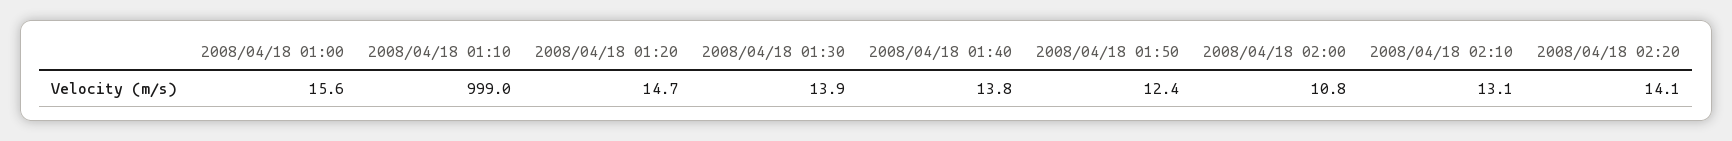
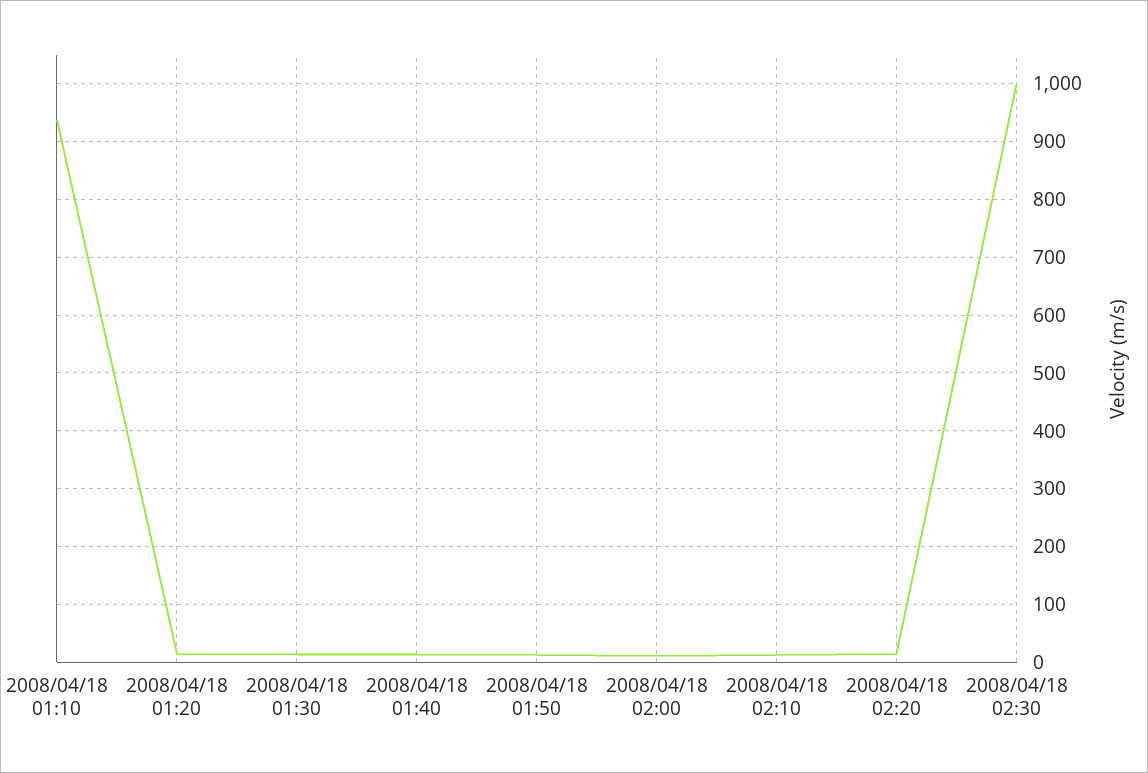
2008/04/18 01:00: 15.6 -> none
2008/04/18 01:10: 999 -> 940
2008/04/18 02:30: none -> 1000

